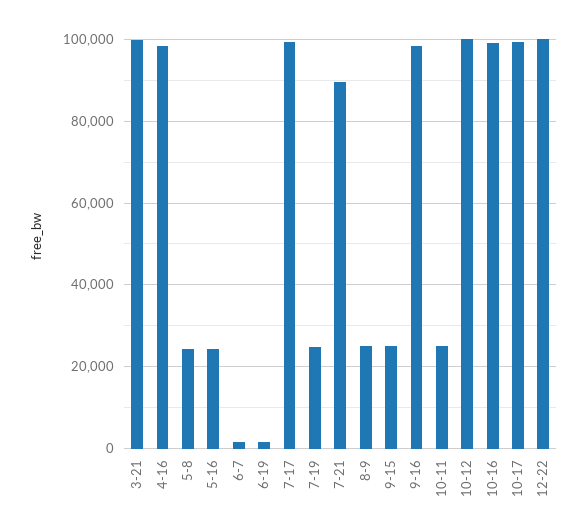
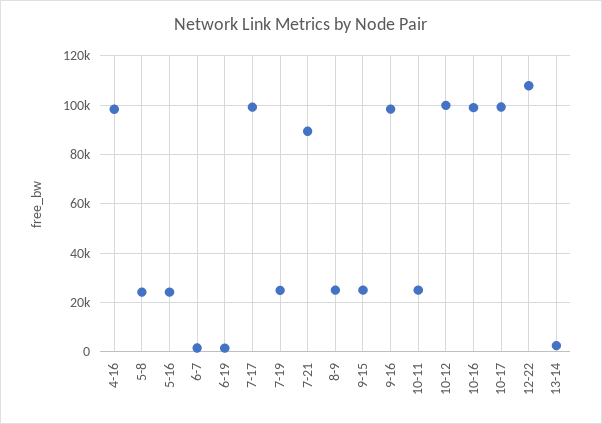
3-21: 100000 -> none
12-22: 100000 -> 107500
13-14: none -> 2500

